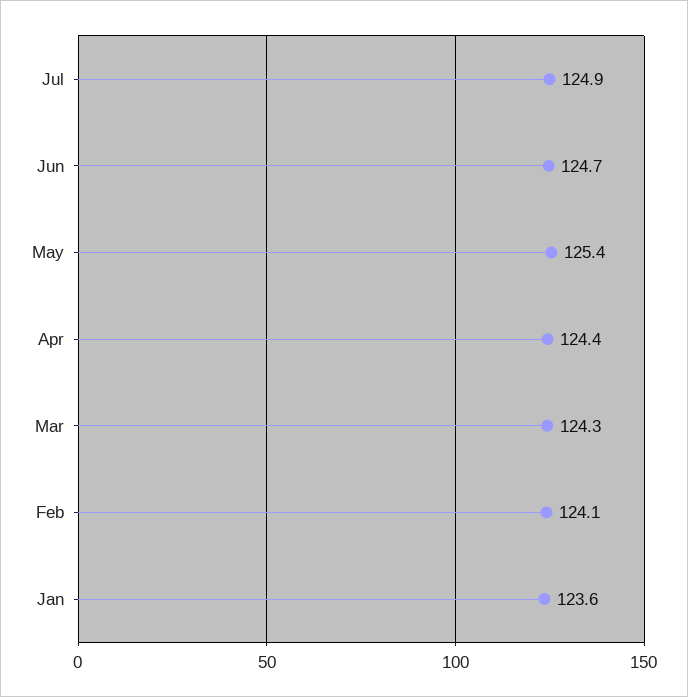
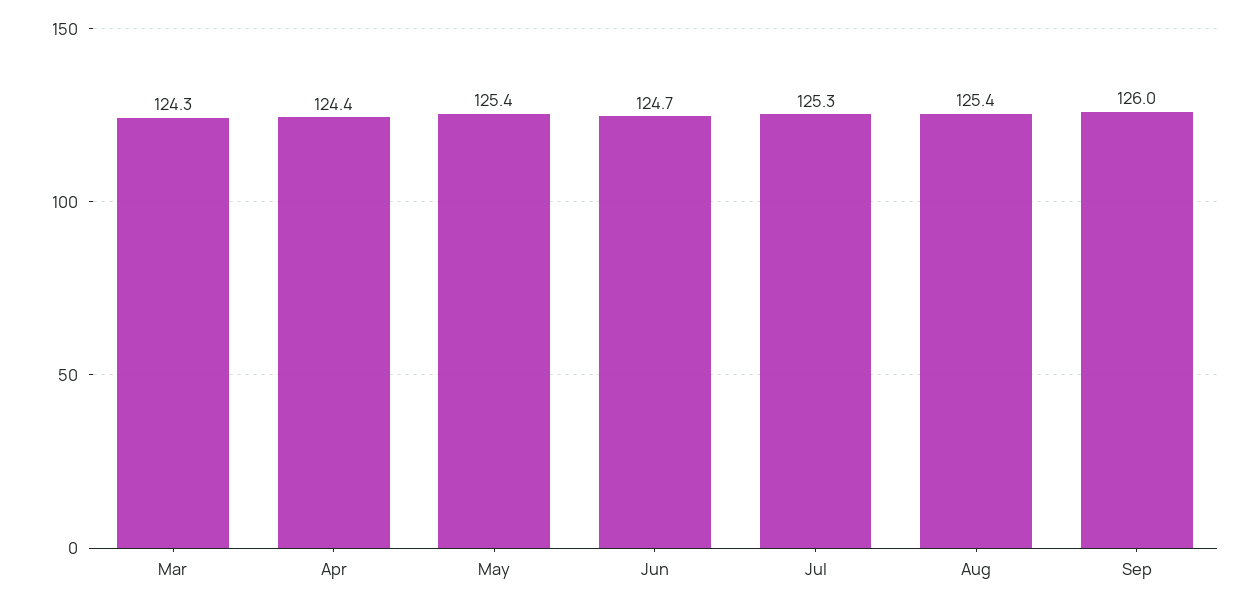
Jul: 124.9 -> 125.3
Feb: 124.1 -> none
Jan: 123.6 -> none
Aug: none -> 125.4
Sep: none -> 126

